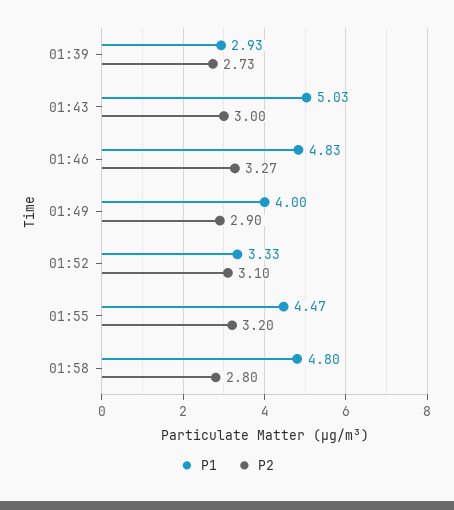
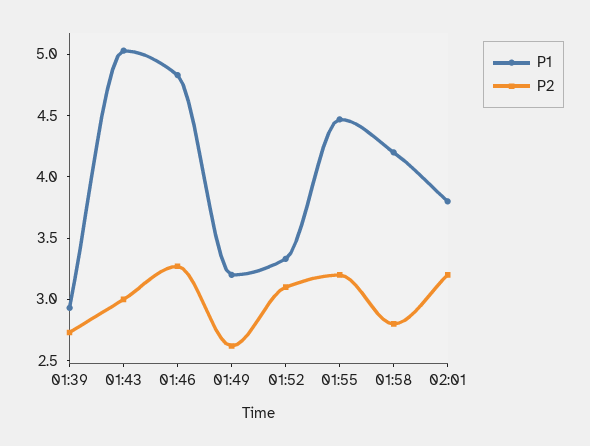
P1, 01:49: 4 -> 3.2
P2, 01:49: 2.9 -> 2.6
P1, 01:58: 4.8 -> 4.2
P1, 02:01: none -> 3.8
P2, 02:01: none -> 3.2

